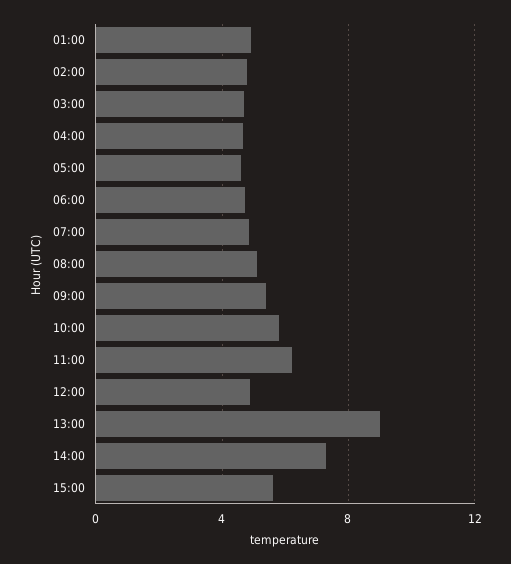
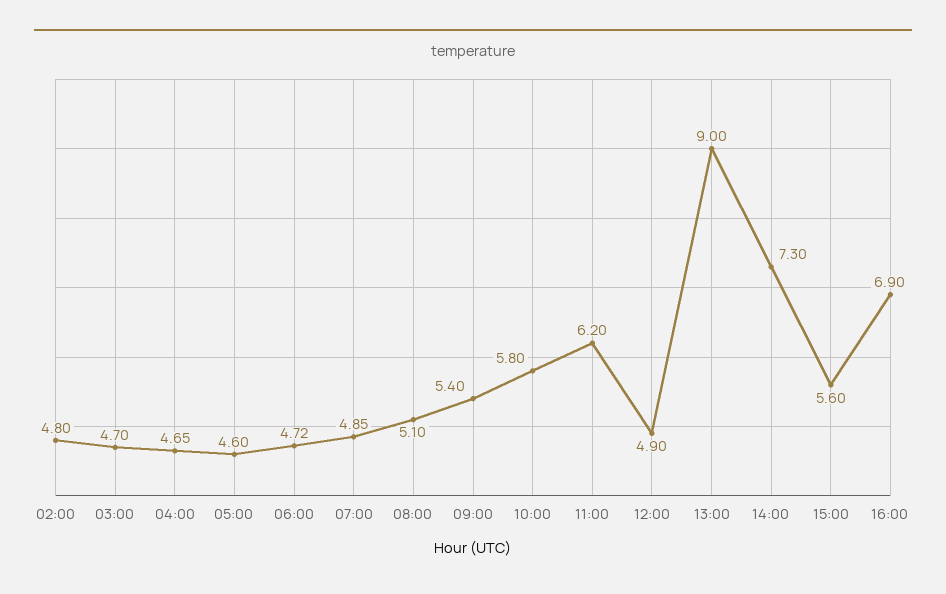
01:00: 5 -> none
16:00: none -> 6.9

